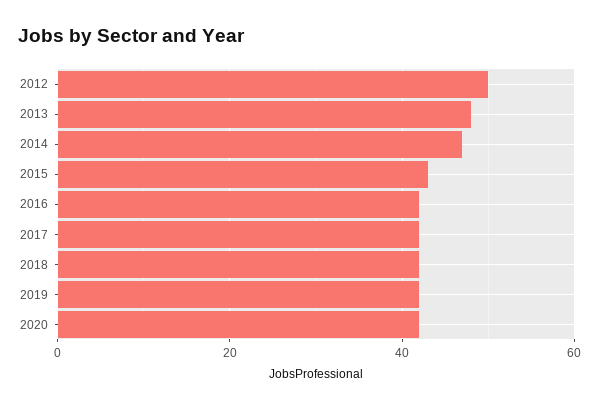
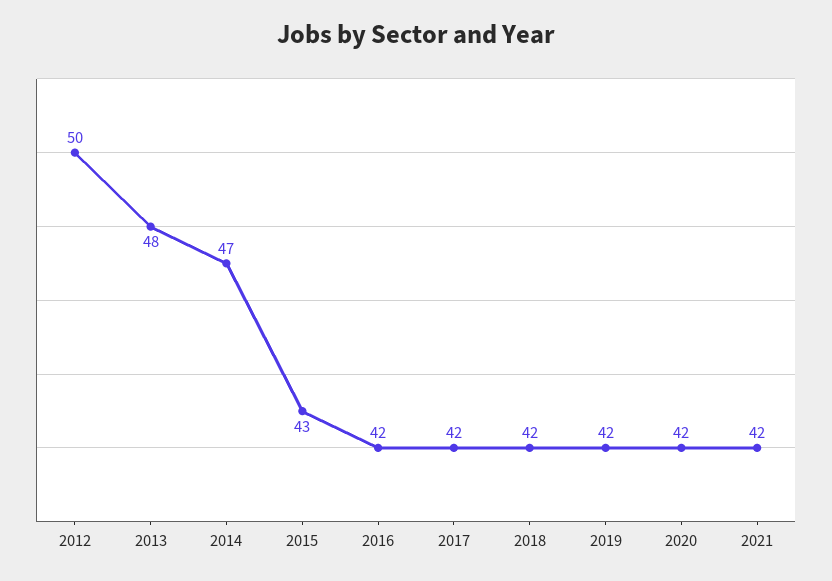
2021: none -> 42

